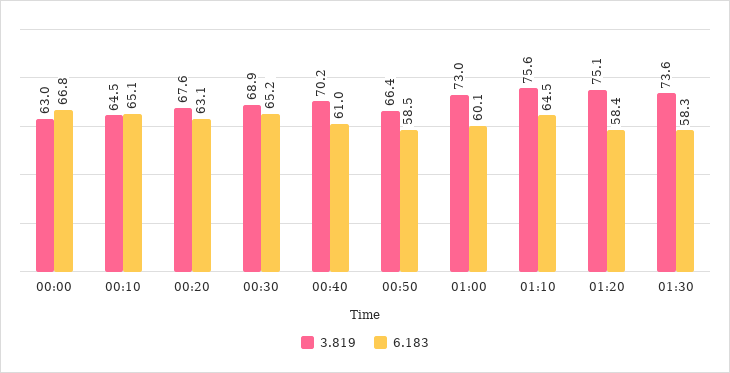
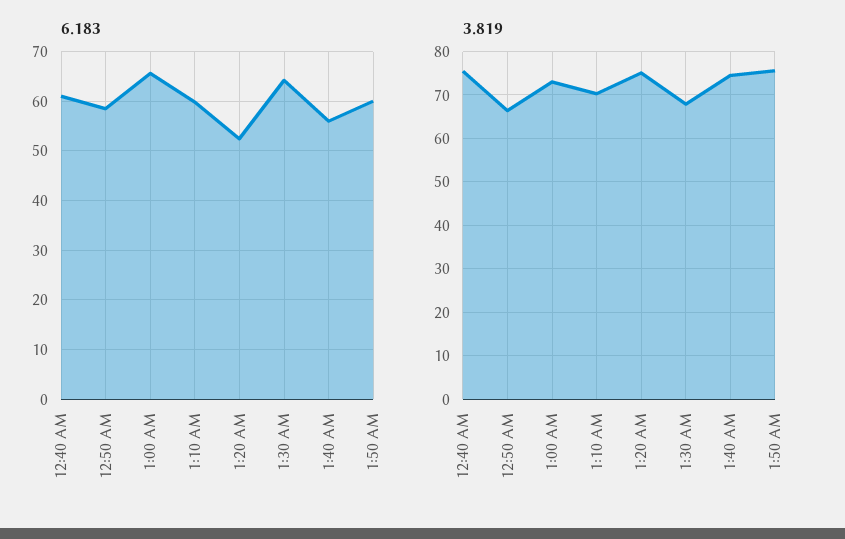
3.819, 00:00: 63 -> none
6.183, 00:00: 66.8 -> none
3.819, 00:10: 64.5 -> none
6.183, 00:10: 65.1 -> none
3.819, 00:20: 67.6 -> none
6.183, 00:20: 63.1 -> none
3.819, 00:30: 68.9 -> none
6.183, 00:30: 65.2 -> none
3.819, 00:40: 70.2 -> 76
6.183, 01:00: 60.1 -> 66
3.819, 01:10: 75.6 -> 70
6.183, 01:10: 64.5 -> 60
6.183, 01:20: 58.4 -> 52
3.819, 01:30: 73.6 -> 68
6.183, 01:30: 58.3 -> 64
6.183, 1:40 AM: none -> 56
6.183, 1:50 AM: none -> 60
3.819, 1:40 AM: none -> 74
3.819, 1:50 AM: none -> 76

